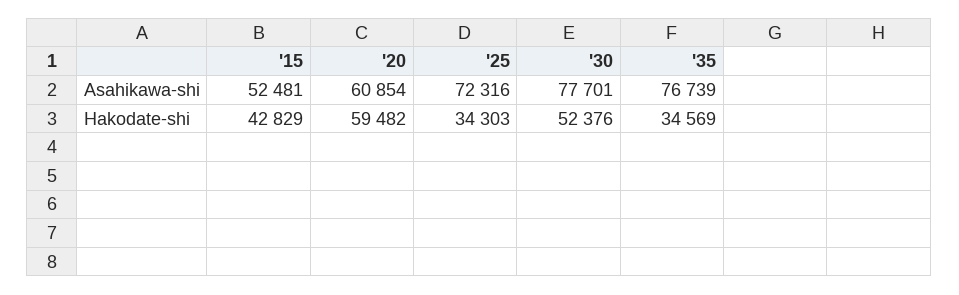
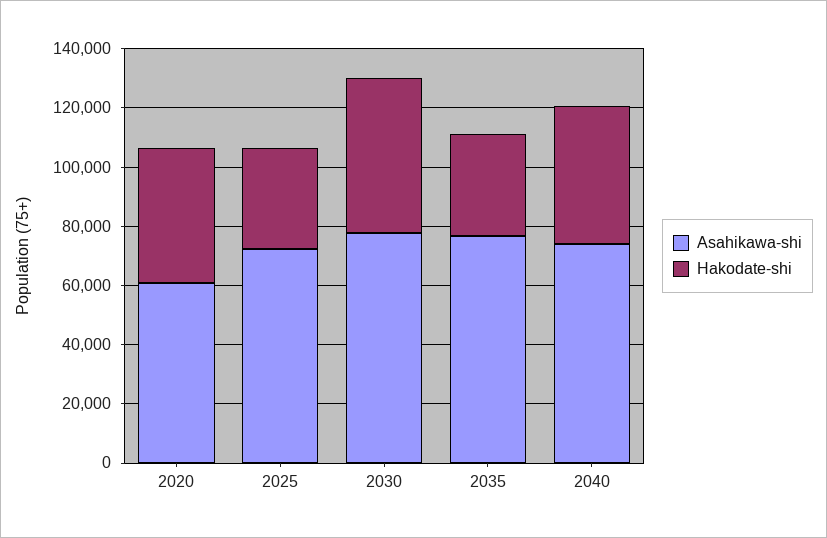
Asahikawa-shi, '15: 52481 -> none
Hakodate-shi, '15: 42829 -> none
Hakodate-shi, '20: 59482 -> 45000
Asahikawa-shi, 2040: none -> 75000
Hakodate-shi, 2040: none -> 45000

